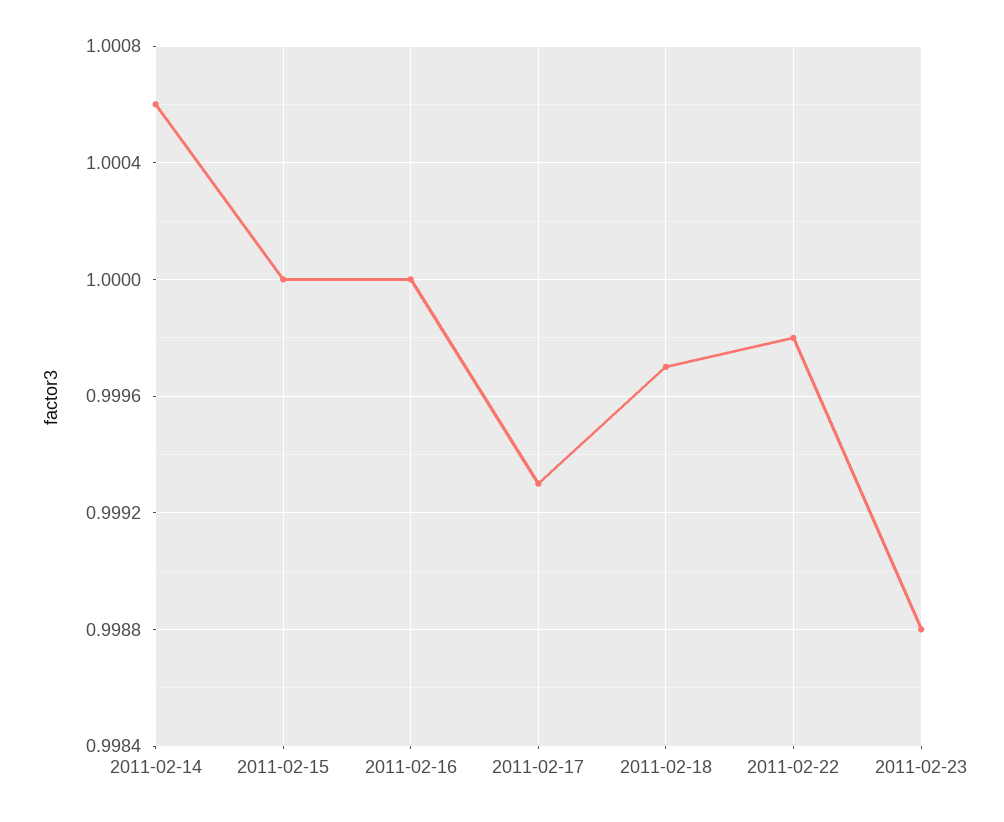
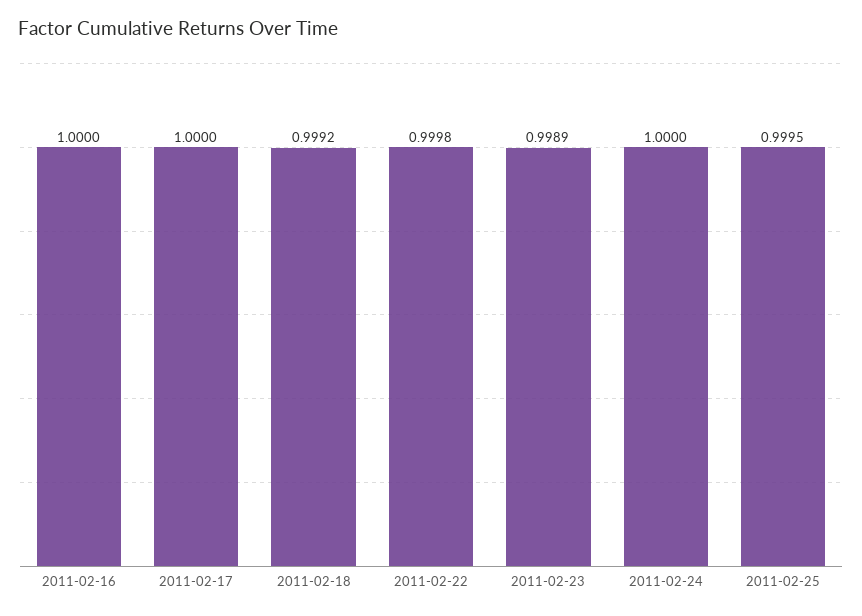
2011-02-14: 1.0006 -> none
2011-02-15: 1 -> none
2011-02-17: 0.9993 -> 1
2011-02-18: 0.9997 -> 0.9992
2011-02-23: 0.9988 -> 0.9989
2011-02-24: none -> 1
2011-02-25: none -> 0.9995

